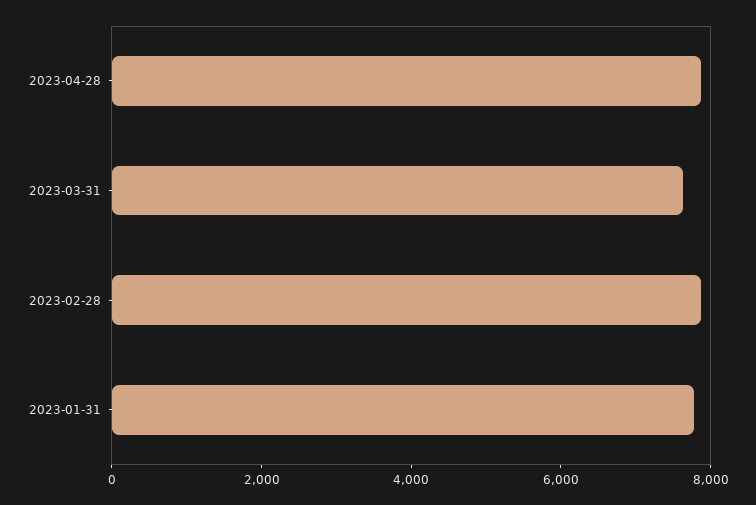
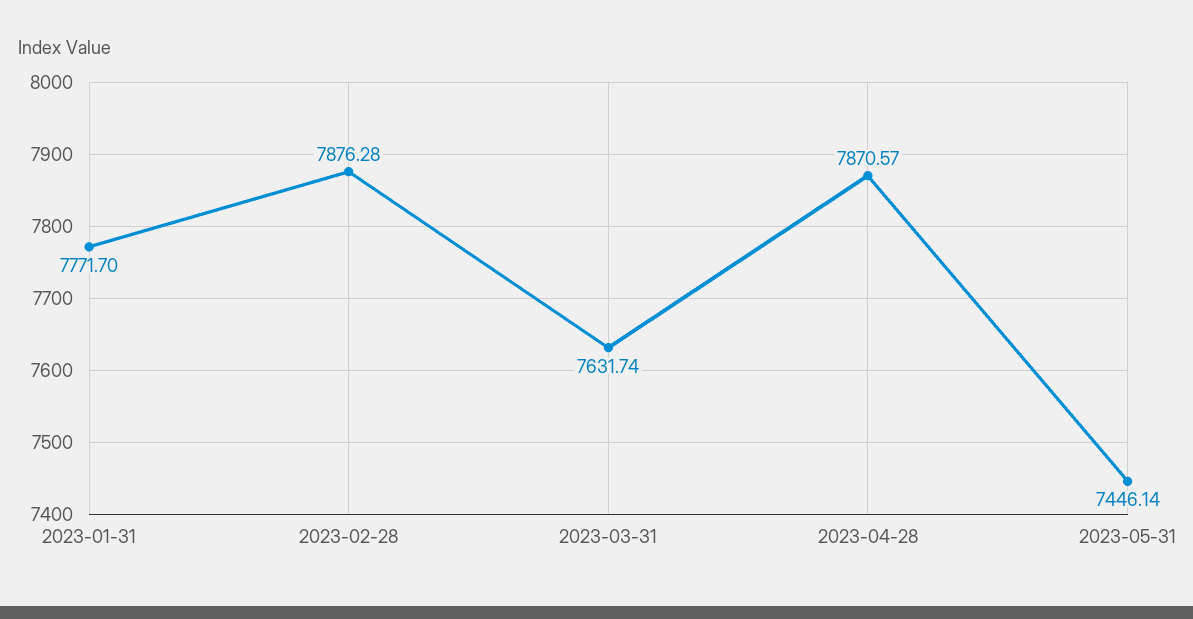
2023-05-31: none -> 7446.14

